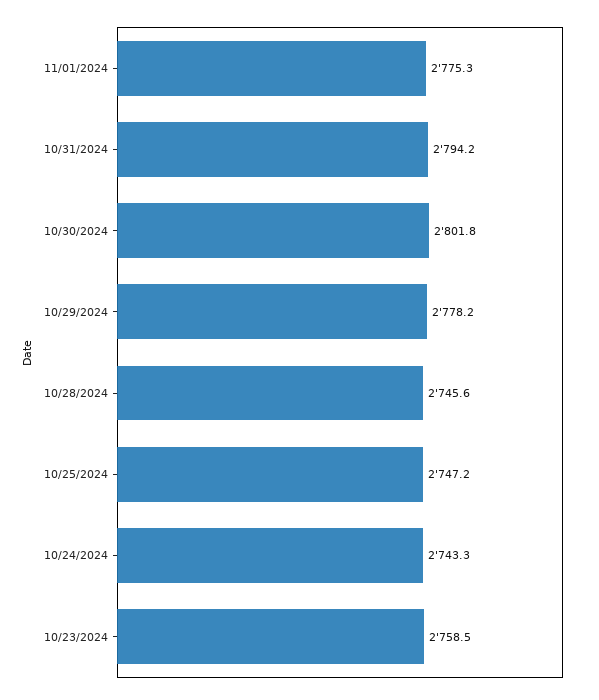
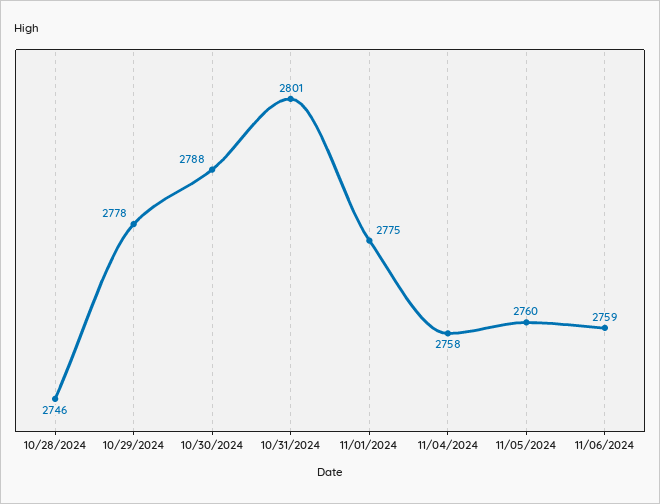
10/31/2024: 2794.2 -> 2801
10/30/2024: 2801.8 -> 2788
10/25/2024: 2747.2 -> none
10/24/2024: 2743.3 -> none
10/23/2024: 2758.5 -> none
11/04/2024: none -> 2758
11/05/2024: none -> 2760
11/06/2024: none -> 2759

